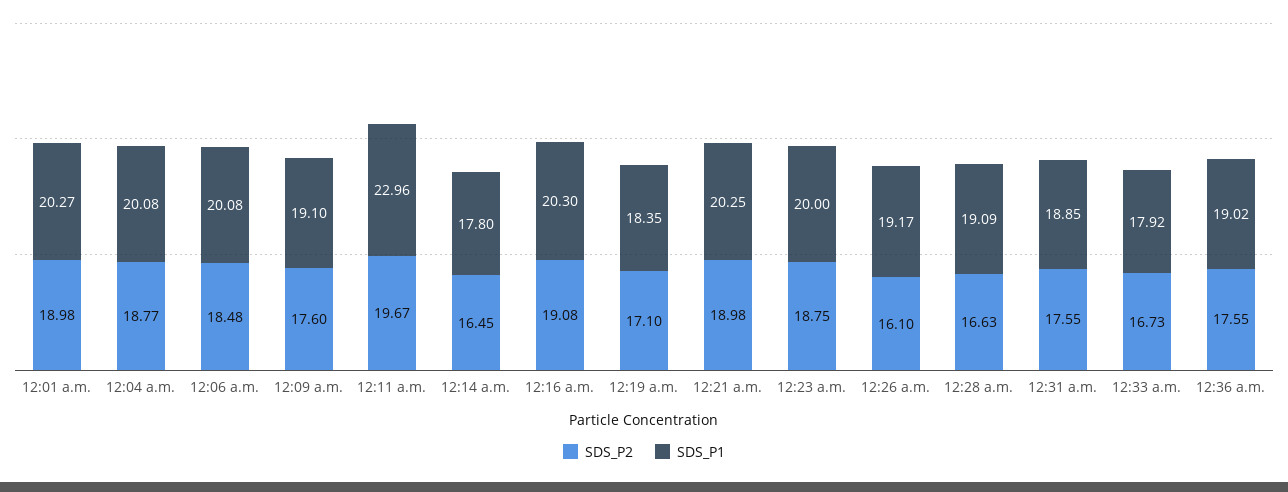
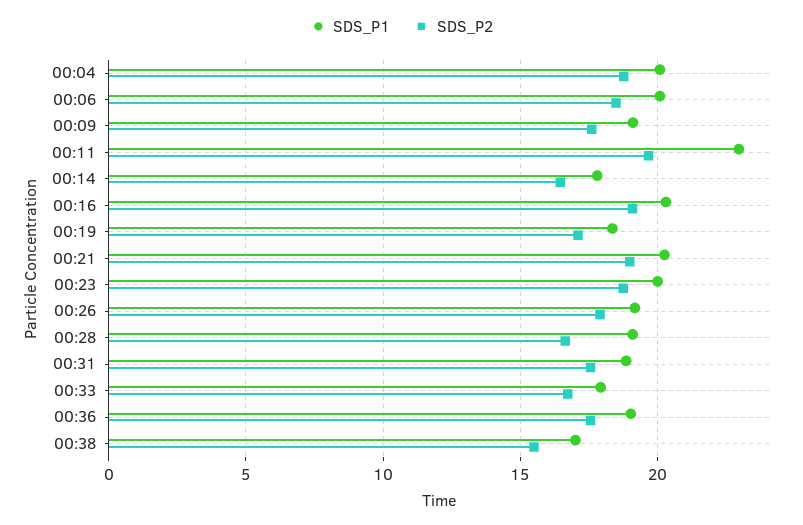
SDS_P2, 12:01 a.m.: 18.98 -> none
SDS_P1, 12:01 a.m.: 20.27 -> none
SDS_P2, 12:26 a.m.: 16.1 -> 18
SDS_P1, 00:38: none -> 17
SDS_P2, 00:38: none -> 15.5

